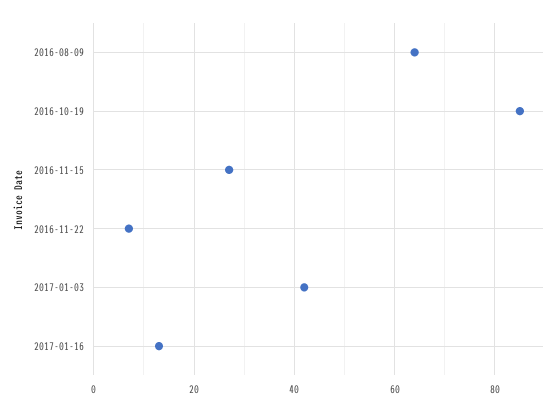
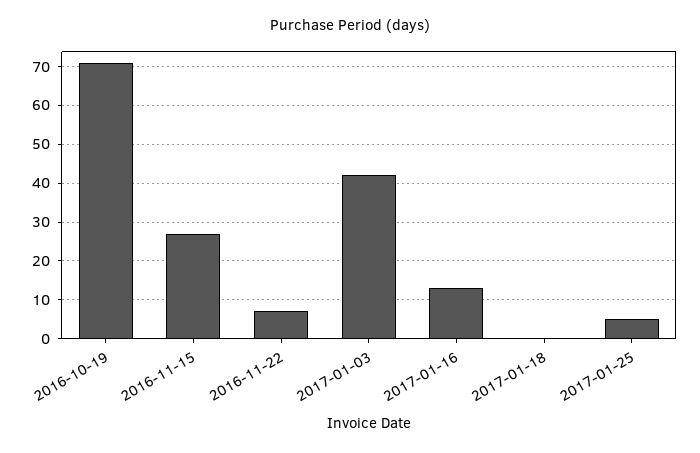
2016-08-09: 65 -> none
2016-10-19: 85 -> 70
2017-01-18: none -> 0
2017-01-25: none -> 5

